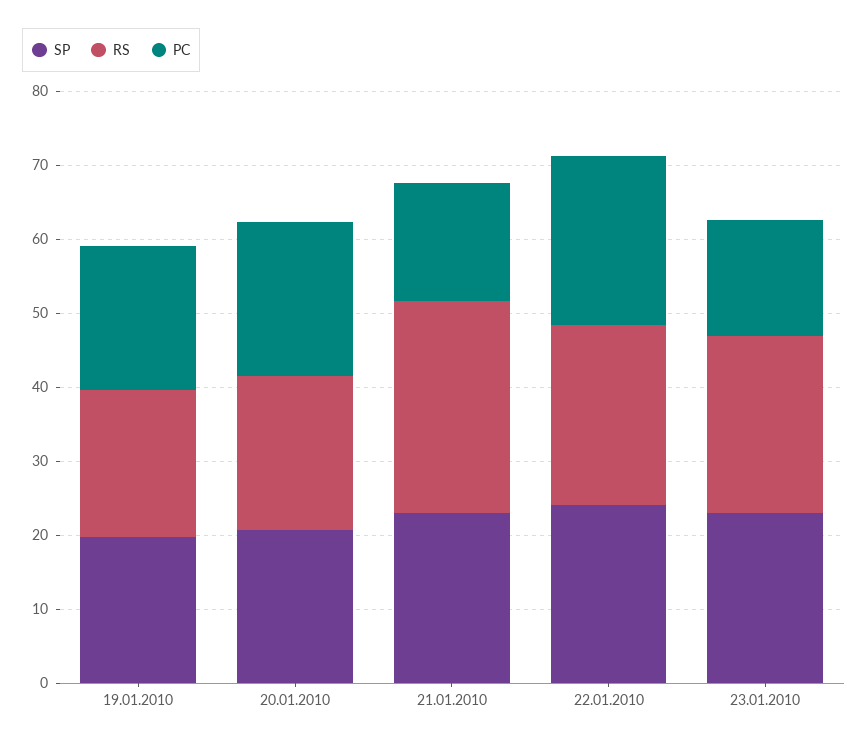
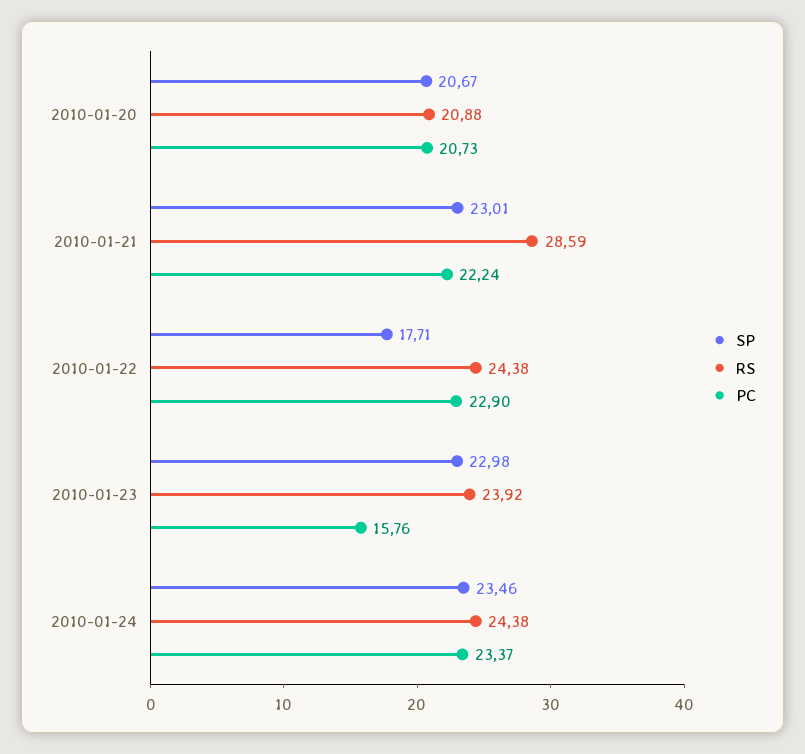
SP, 19.01.2010: 20 -> none
RS, 19.01.2010: 20 -> none
PC, 19.01.2010: 20 -> none
PC, 21.01.2010: 16 -> 22.24
SP, 22.01.2010: 24 -> 17.71
SP, 2010-01-24: none -> 23.46
RS, 2010-01-24: none -> 24.38
PC, 2010-01-24: none -> 23.37

